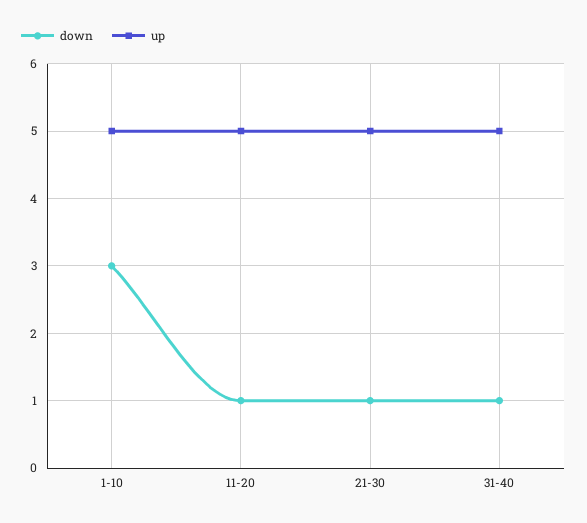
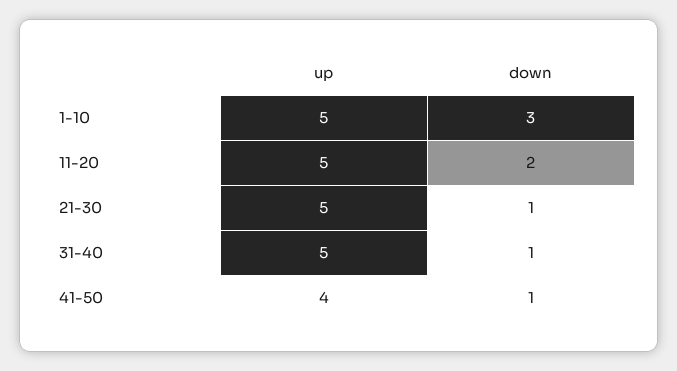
down, 11-20: 1 -> 2
up, 41-50: none -> 4
down, 41-50: none -> 1

